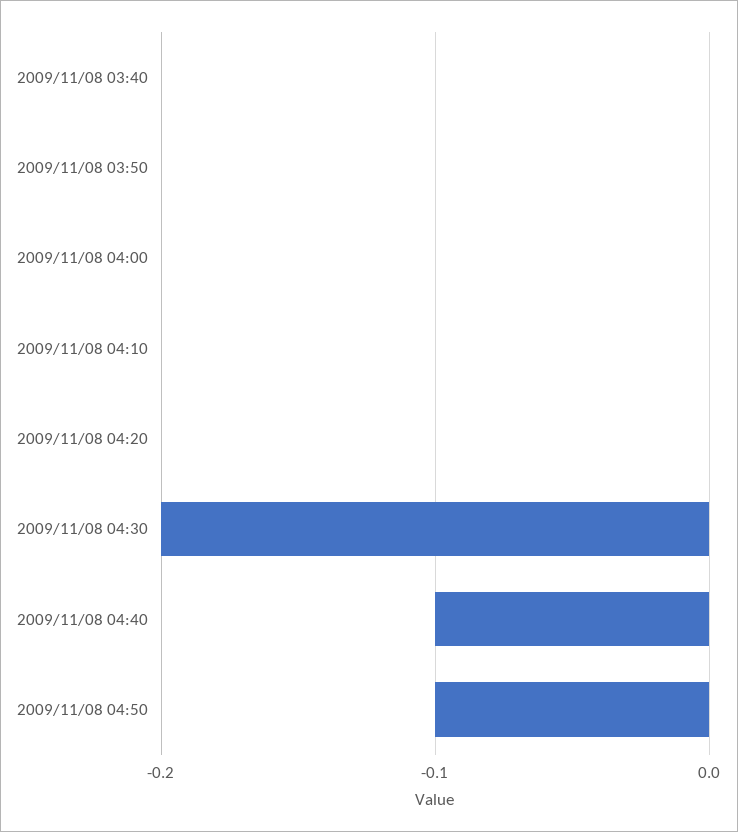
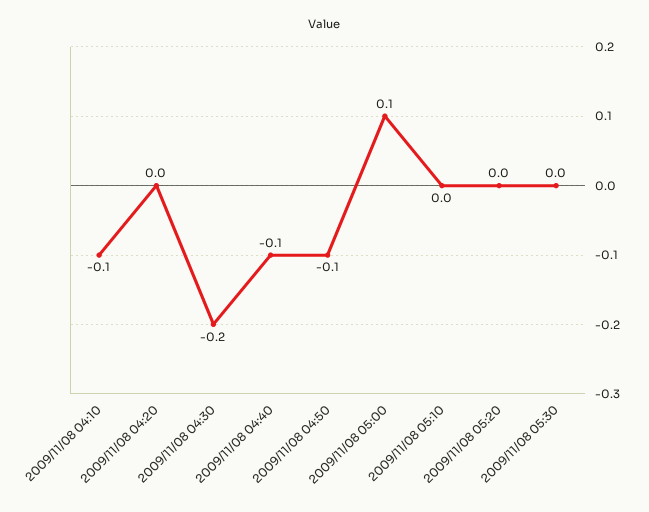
2009/11/08 03:40: 0 -> none
2009/11/08 03:50: 0 -> none
2009/11/08 04:00: 0 -> none
2009/11/08 04:10: 0 -> -0.1
2009/11/08 05:00: none -> 0.1
2009/11/08 05:10: none -> 0
2009/11/08 05:20: none -> 0
2009/11/08 05:30: none -> 0

